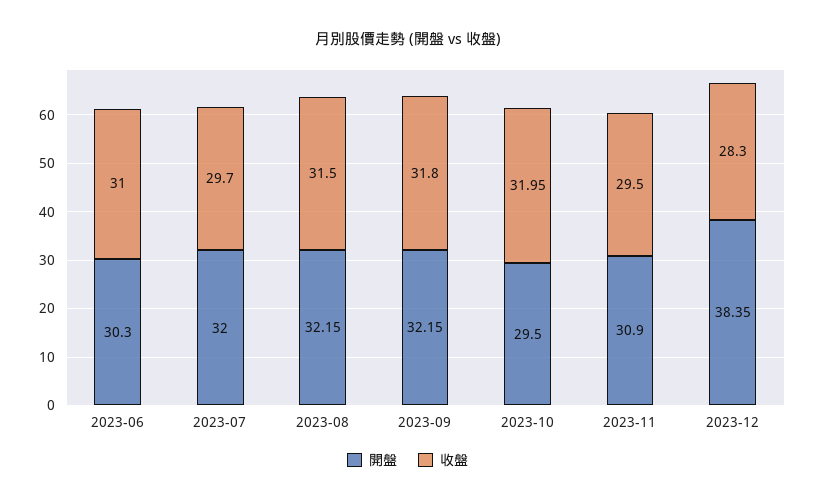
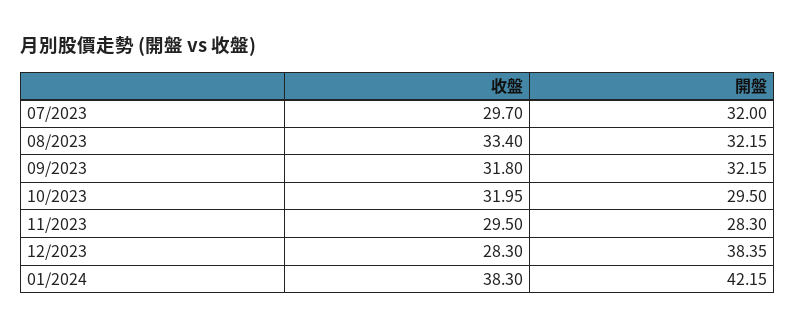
開盤, 2023-06: 30.3 -> none
收盤, 2023-06: 31 -> none
收盤, 2023-08: 31.5 -> 33.4
開盤, 2023-11: 30.9 -> 28.3
收盤, 01/2024: none -> 38.3
開盤, 01/2024: none -> 42.15

